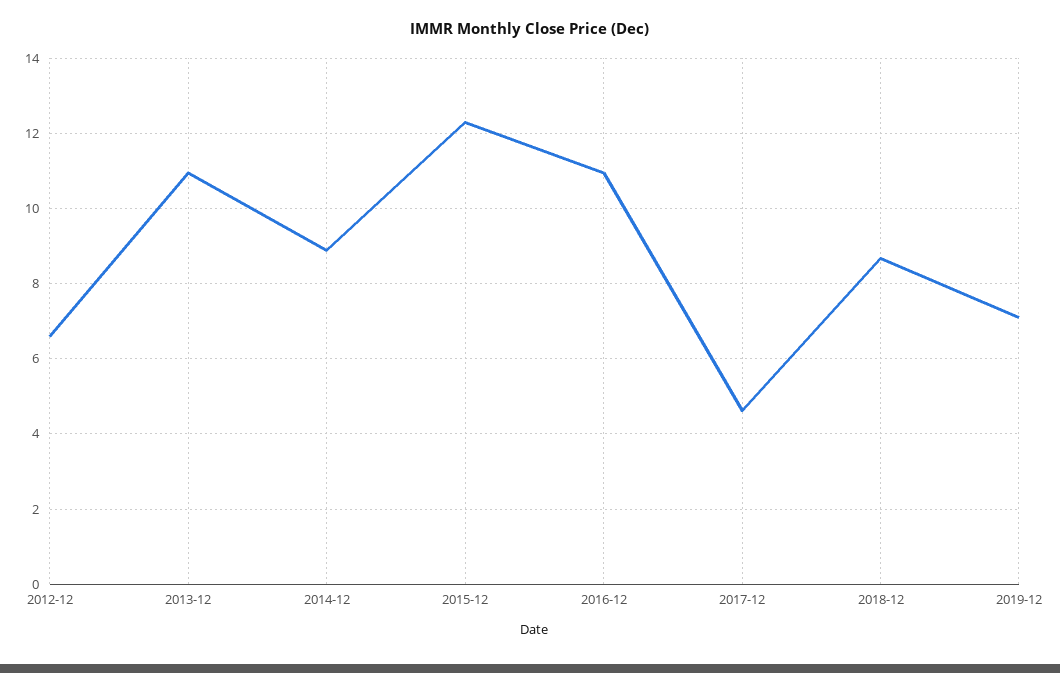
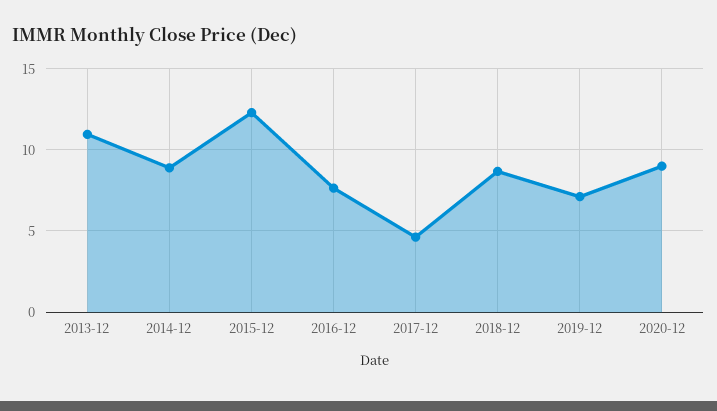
2012-12: 6.6 -> none
2016-12: 11 -> 7.5
2020-12: none -> 9

